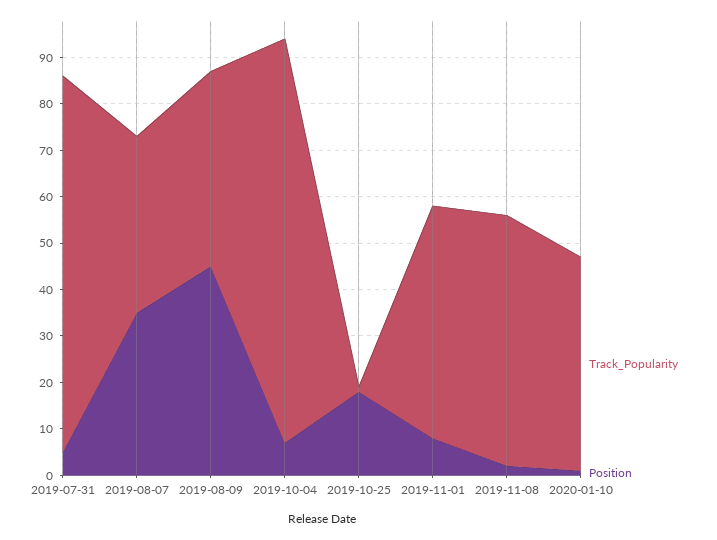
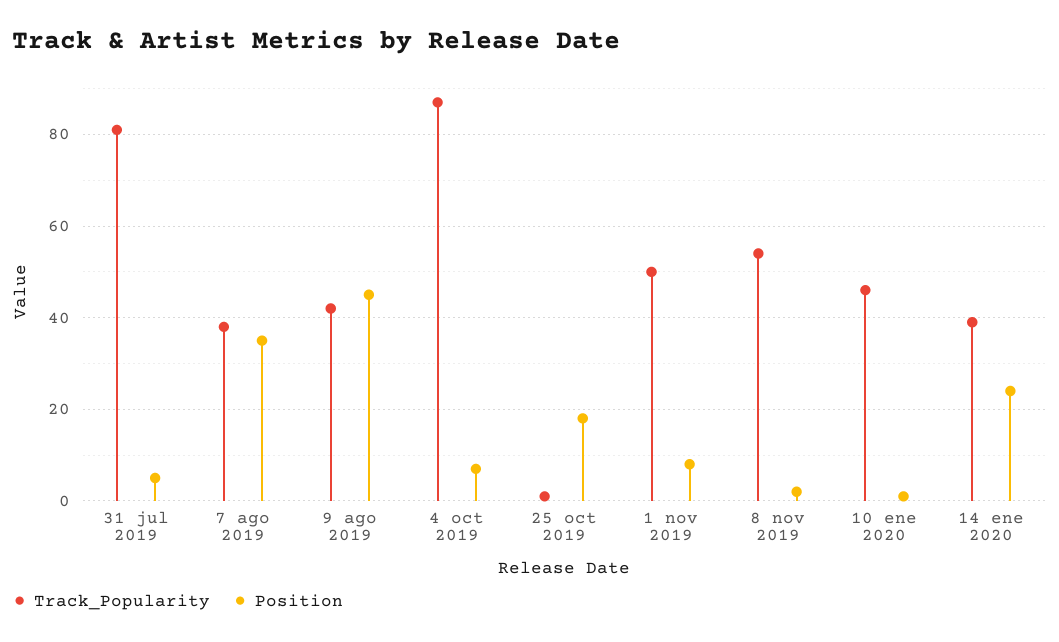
Track_Popularity, 14 ene 2020: none -> 40
Position, 14 ene 2020: none -> 25

